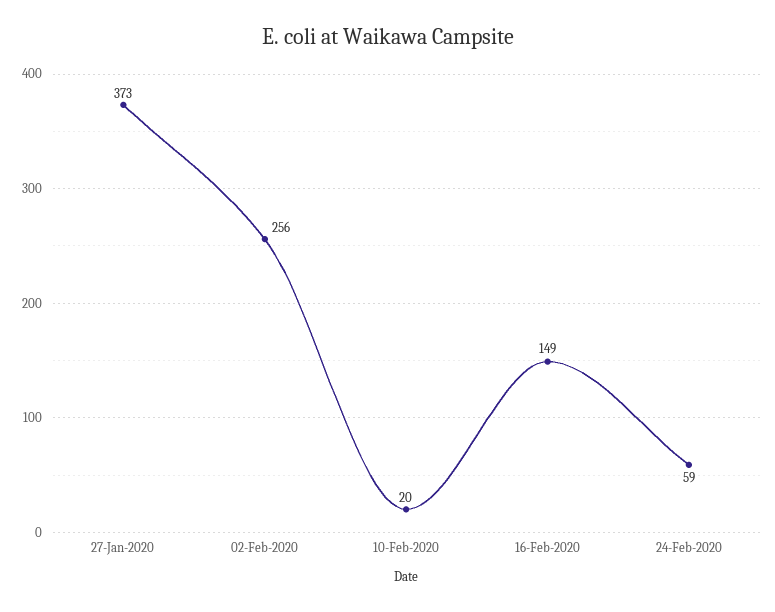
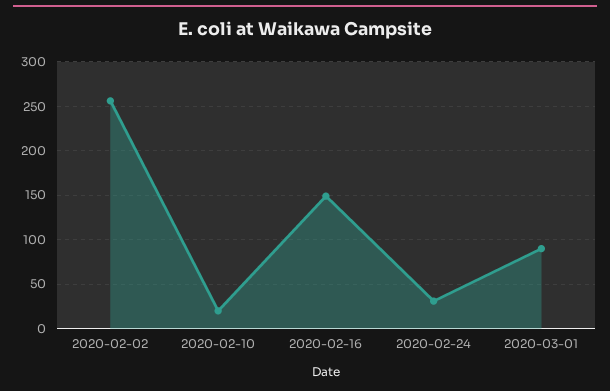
27-Jan-2020: 373 -> none
24-Feb-2020: 59 -> 30
2020-03-01: none -> 90

